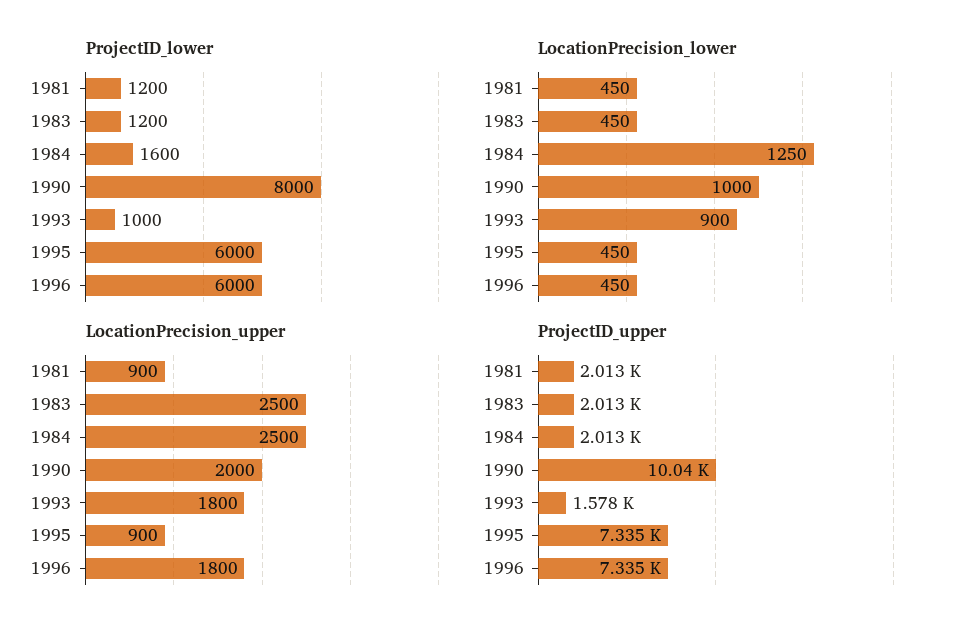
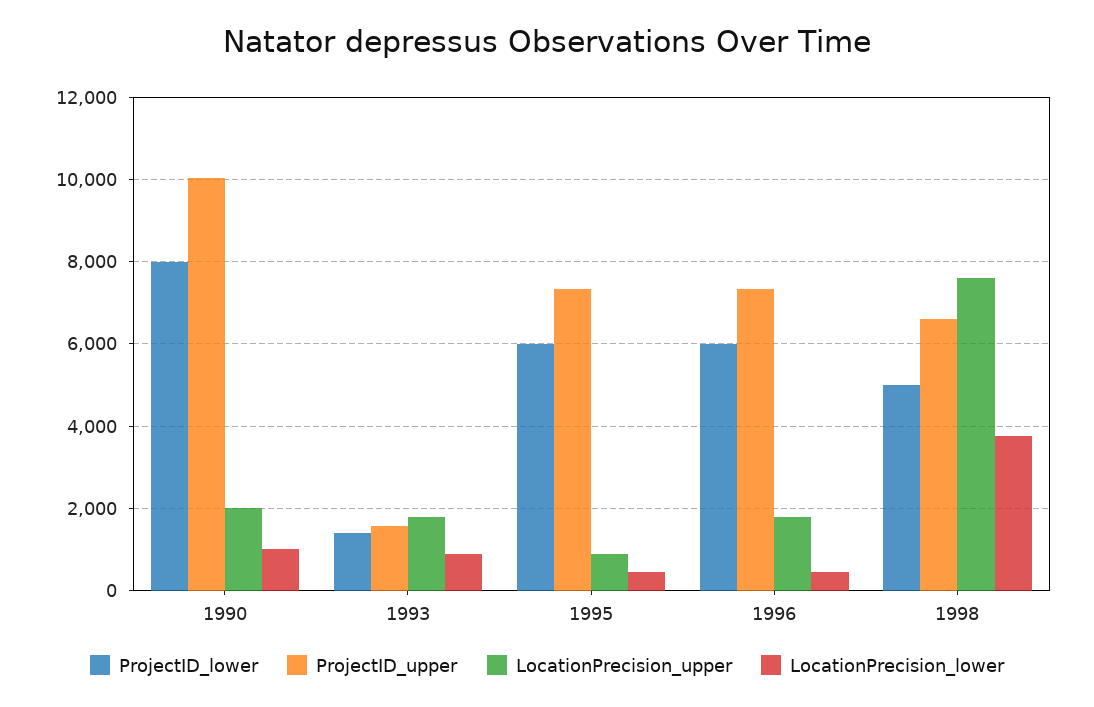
ProjectID_lower, 1981: 1200 -> none
ProjectID_lower, 1983: 1200 -> none
ProjectID_lower, 1984: 1600 -> none
ProjectID_lower, 1993: 1000 -> 1400
LocationPrecision_lower, 1981: 450 -> none
LocationPrecision_lower, 1983: 450 -> none
LocationPrecision_lower, 1984: 1250 -> none
LocationPrecision_upper, 1981: 900 -> none
LocationPrecision_upper, 1983: 2500 -> none
LocationPrecision_upper, 1984: 2500 -> none
ProjectID_upper, 1981: 2013 -> none
ProjectID_upper, 1983: 2013 -> none
ProjectID_upper, 1984: 2013 -> none
ProjectID_lower, 1998: none -> 5000
ProjectID_upper, 1998: none -> 6600
LocationPrecision_upper, 1998: none -> 7600
LocationPrecision_lower, 1998: none -> 3800

